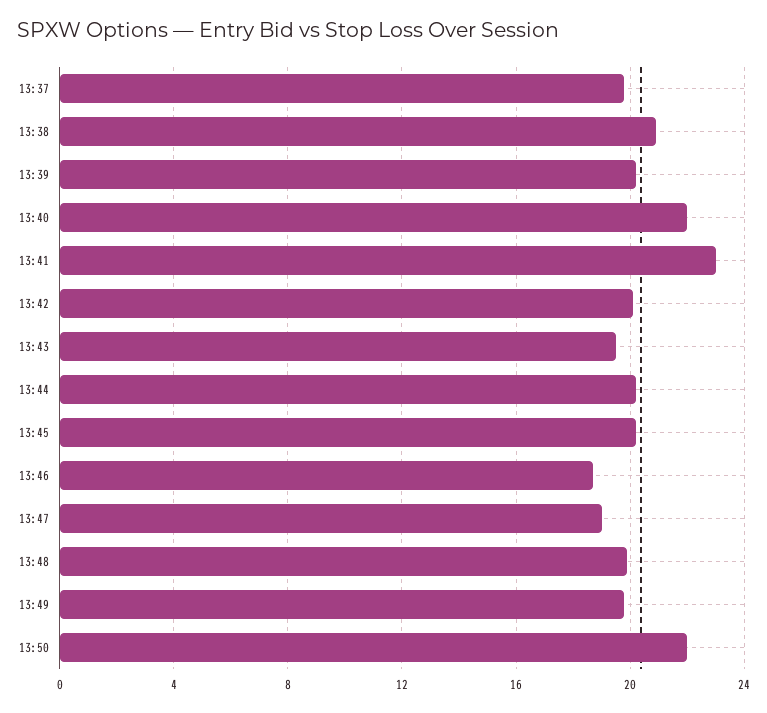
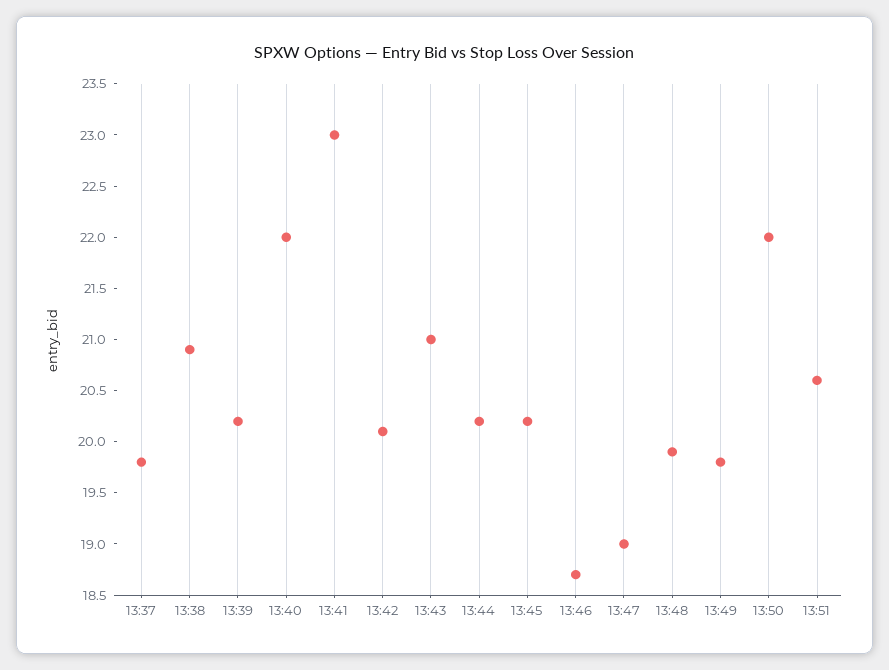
13:43: 19.5 -> 21
13:51: none -> 20.6

